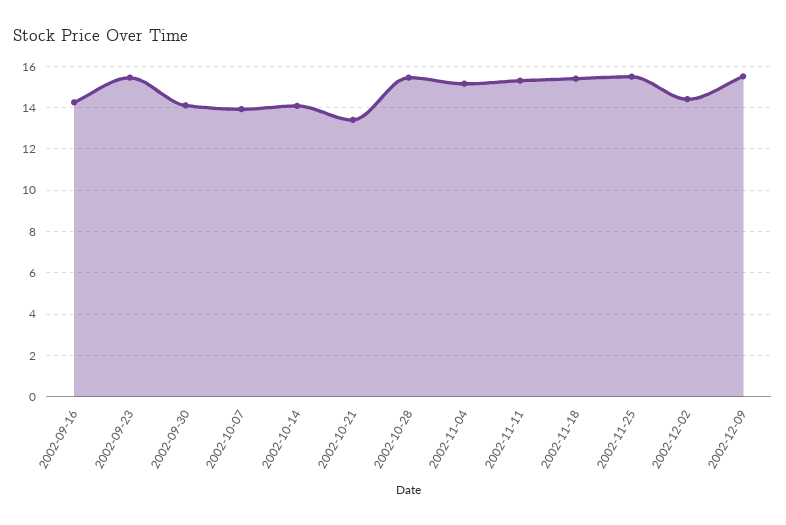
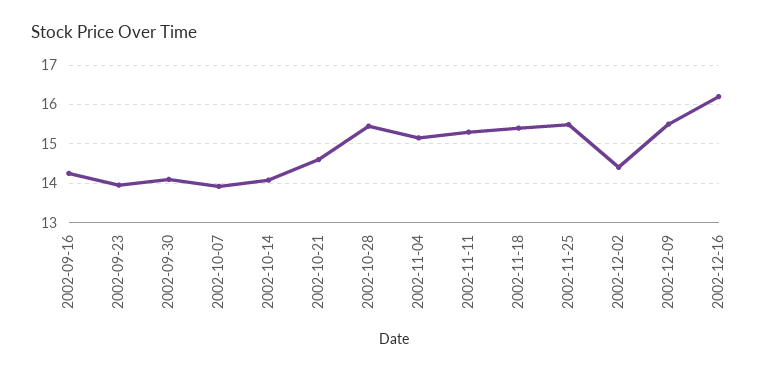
2002-09-23: 15.5 -> 14
2002-10-21: 13.5 -> 14.6
2002-12-16: none -> 16.2

